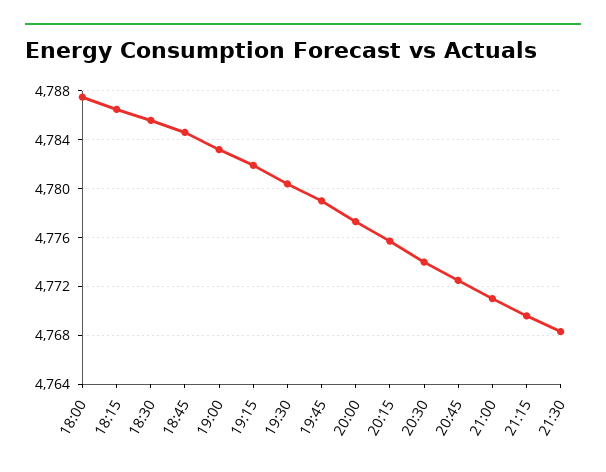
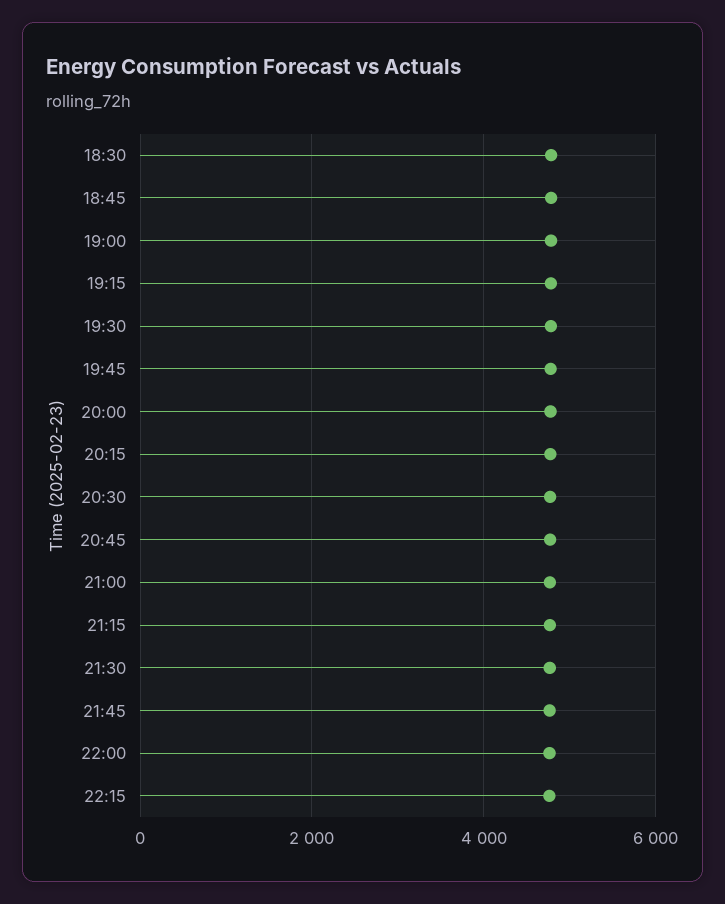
18:00: 4787.5 -> none
18:15: 4786.5 -> none
21:45: none -> 4800
22:00: none -> 4800
22:15: none -> 4800

